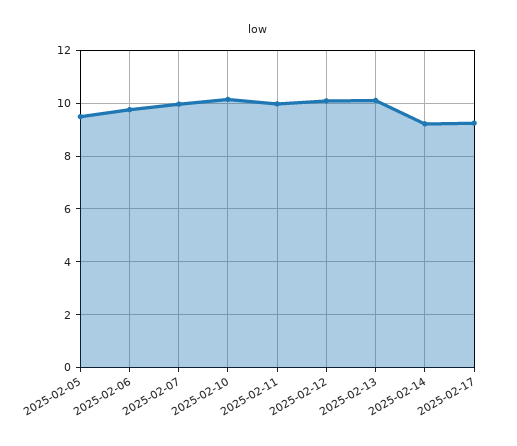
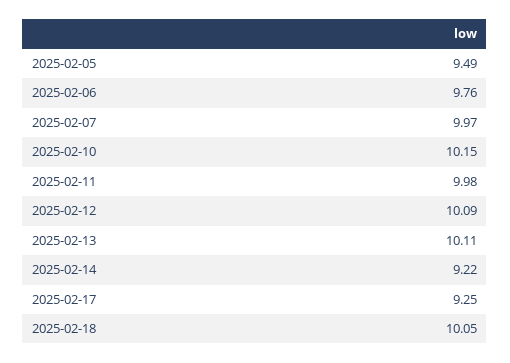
2025-02-18: none -> 10.05

